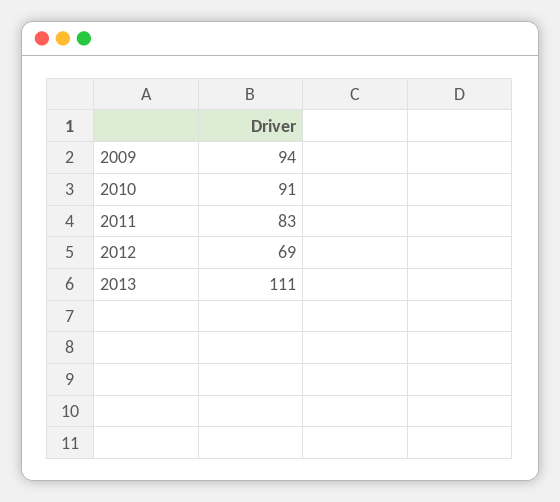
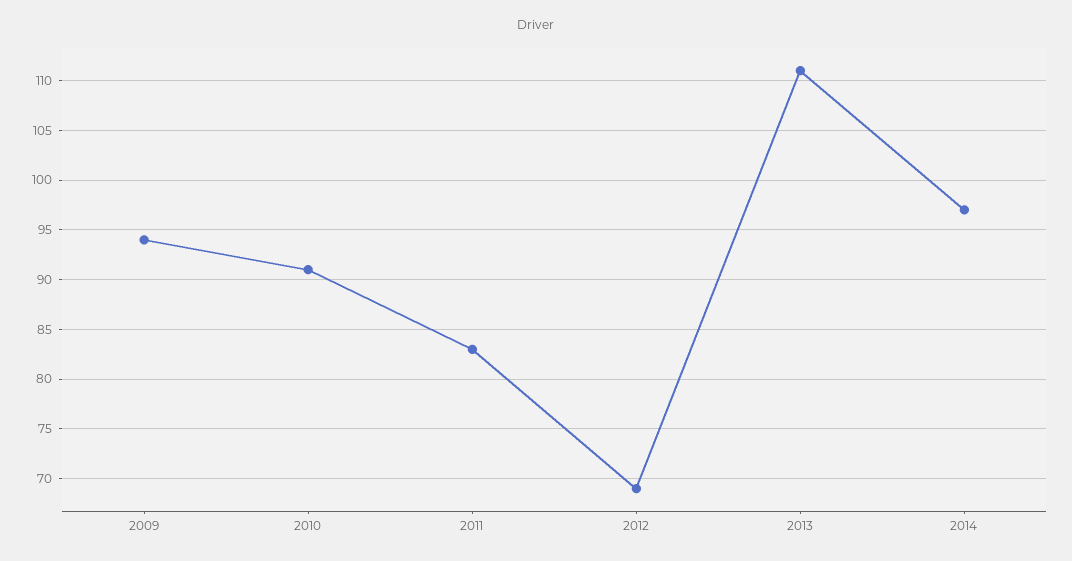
2014: none -> 97

